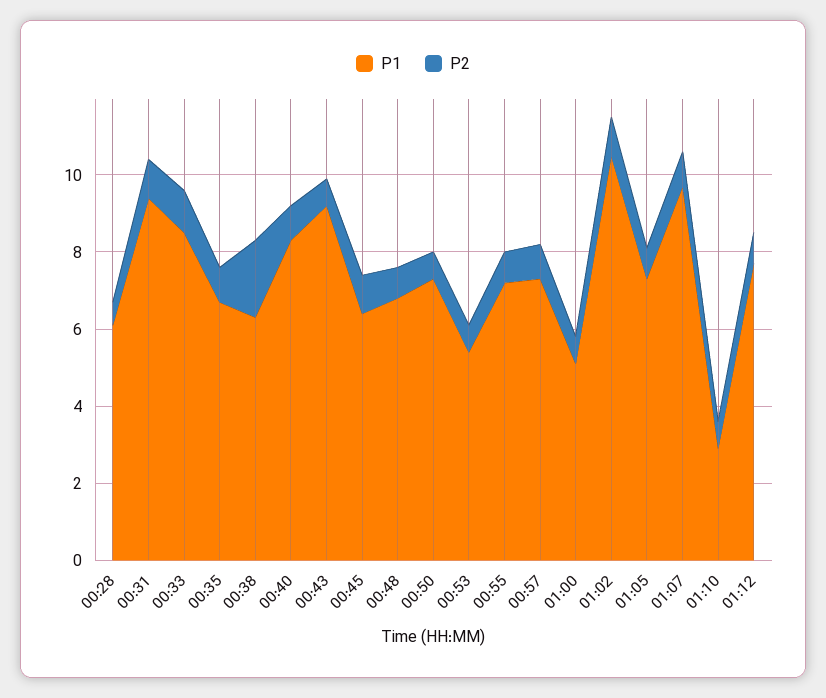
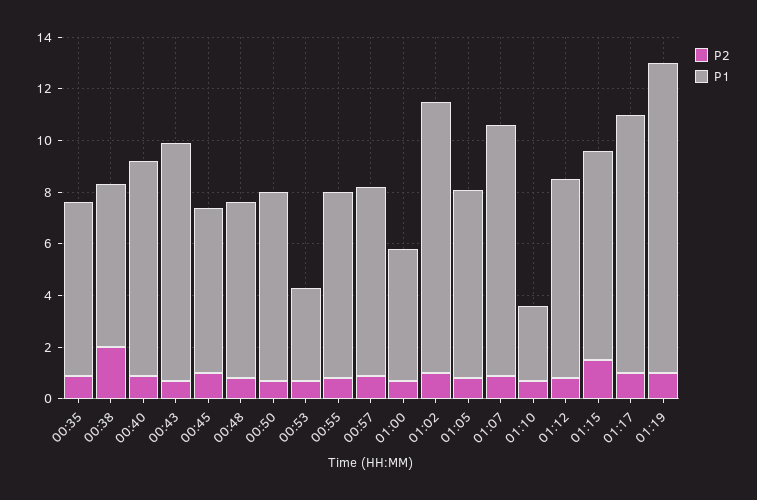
P1, 00:28: 6 -> none
P2, 00:28: 0.5 -> none
P1, 00:31: 9.5 -> none
P2, 00:31: 1 -> none
P1, 00:33: 8.5 -> none
P2, 00:33: 1 -> none
P1, 00:53: 5.5 -> 3.5
P2, 01:15: none -> 1.5
P1, 01:15: none -> 8
P2, 01:17: none -> 1
P1, 01:17: none -> 10
P2, 01:19: none -> 1
P1, 01:19: none -> 12

